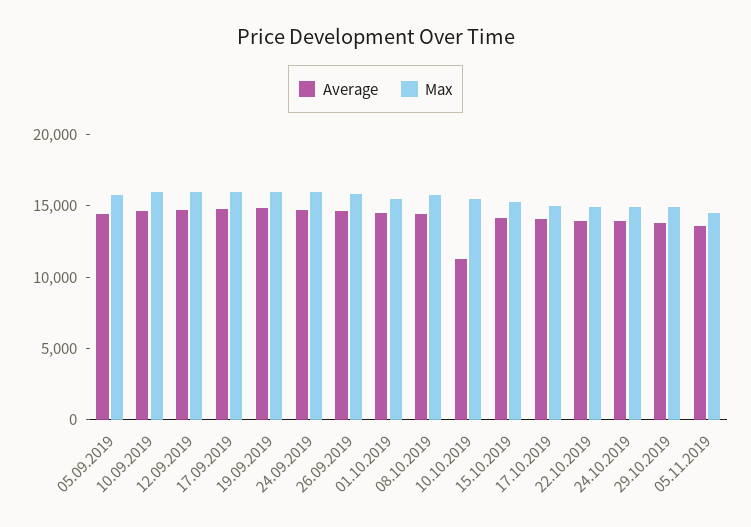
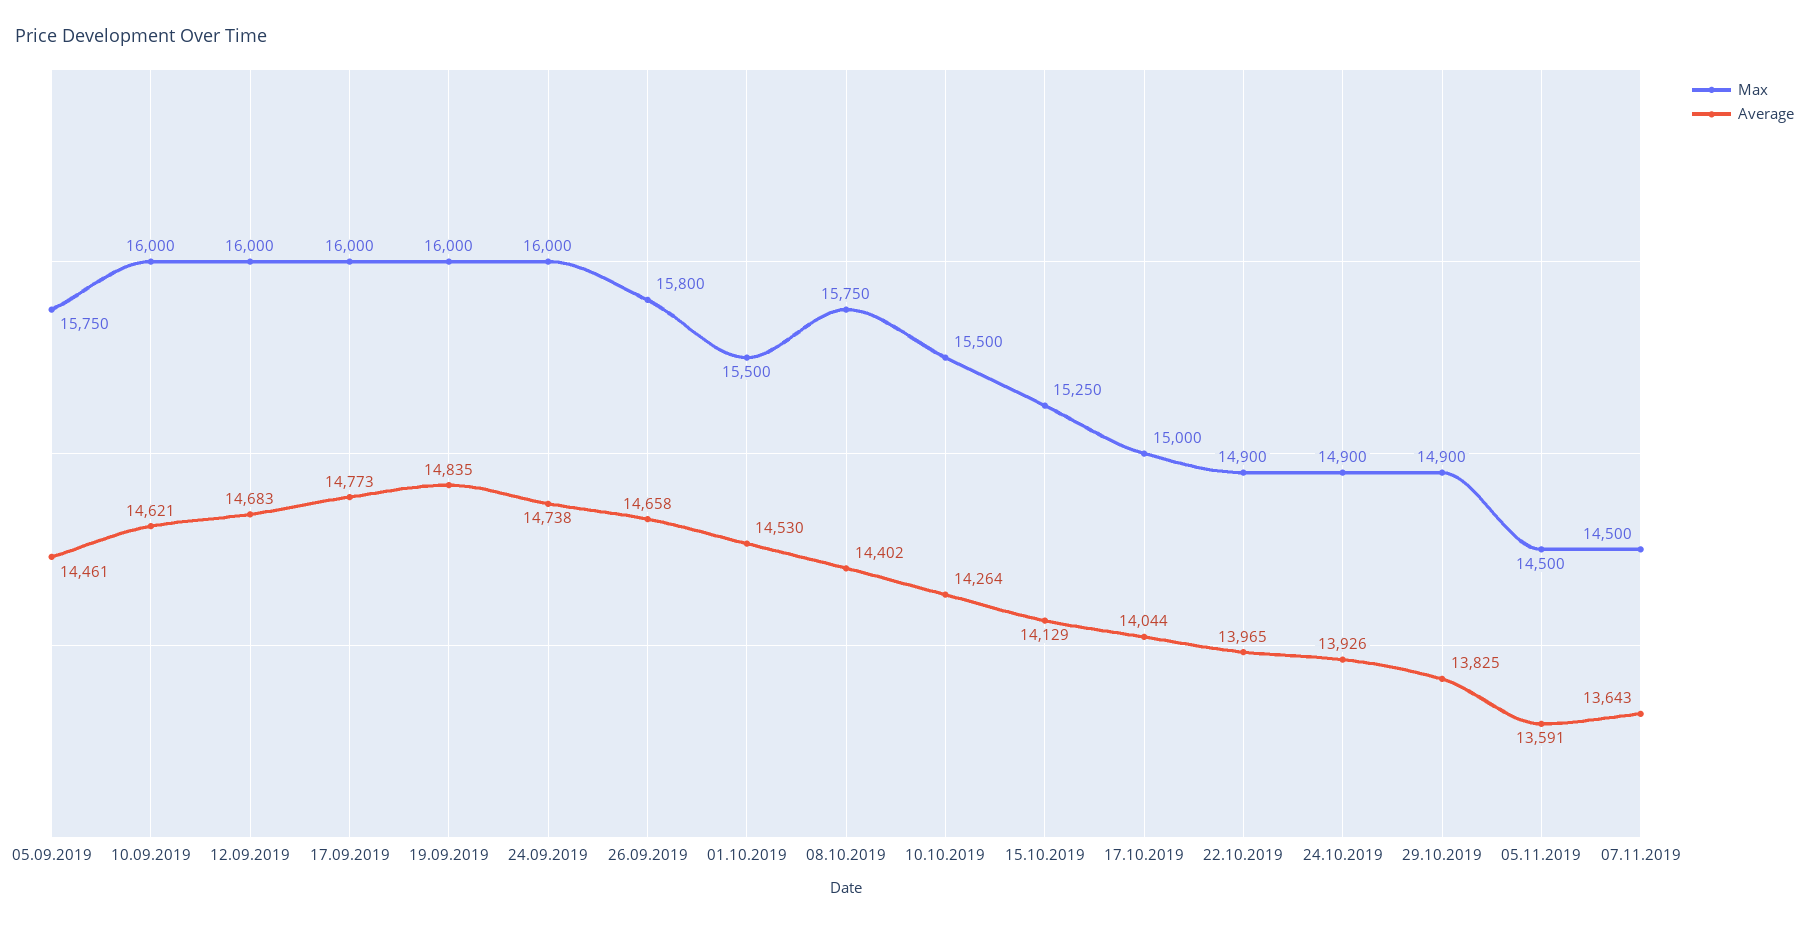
Average, 10.10.2019: 11000 -> 14264
Max, 07.11.2019: none -> 14500
Average, 07.11.2019: none -> 13643

